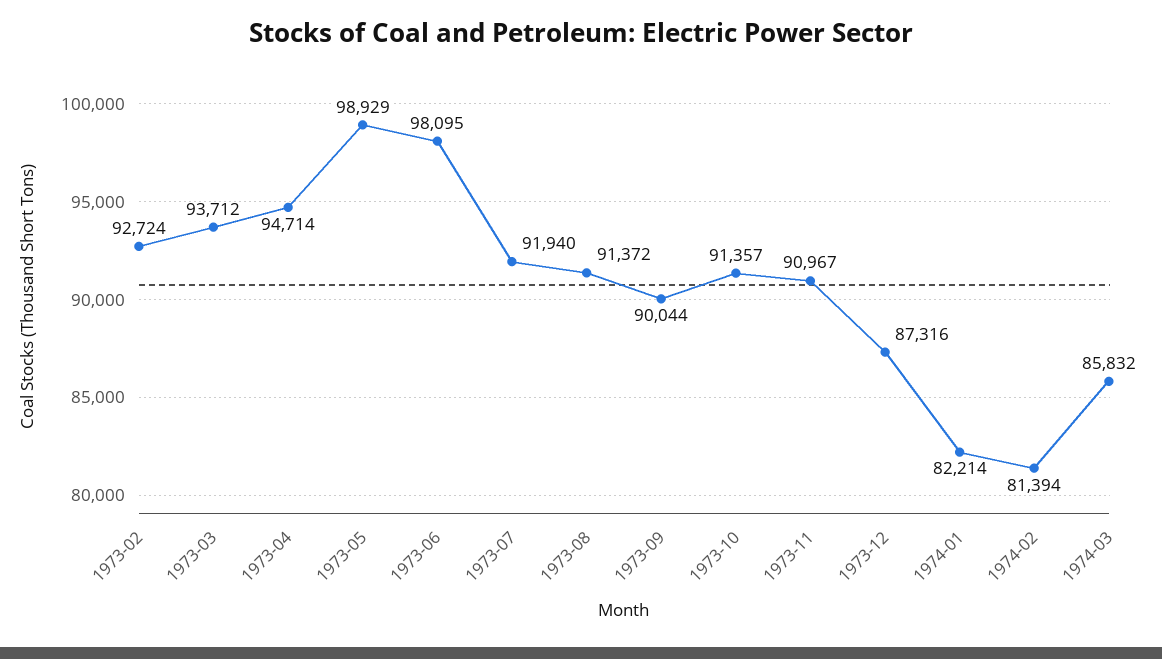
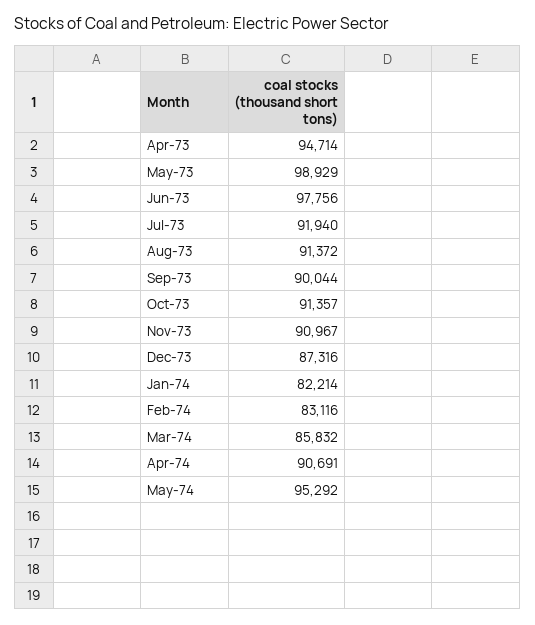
1973-02: 92724 -> none
1973-03: 93712 -> none
1973-06: 98095 -> 97756
1974-02: 81394 -> 83116
Apr-74: none -> 90691
May-74: none -> 95292

